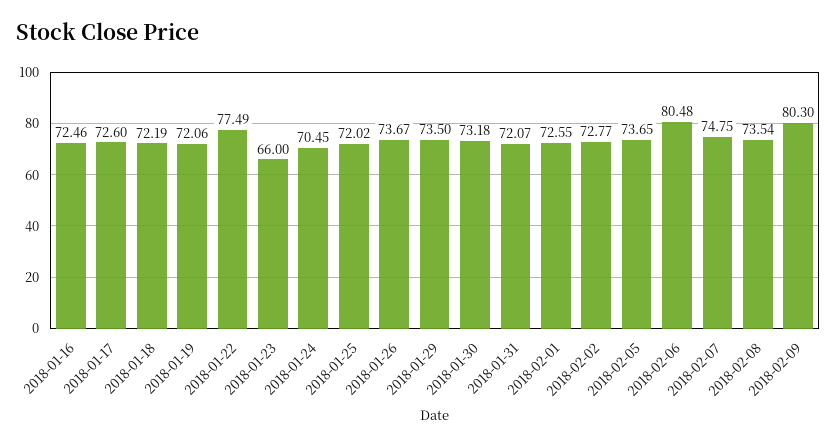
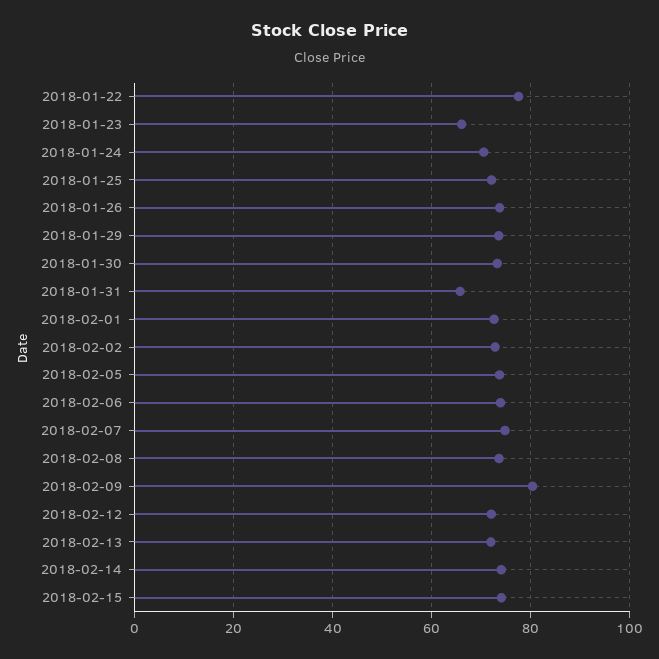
2018-01-16: 72.46 -> none
2018-01-17: 72.6 -> none
2018-01-18: 72.19 -> none
2018-01-19: 72.06 -> none
2018-01-31: 72.07 -> 66
2018-02-06: 80.48 -> 74
2018-02-12: none -> 72
2018-02-13: none -> 72
2018-02-14: none -> 74
2018-02-15: none -> 74

